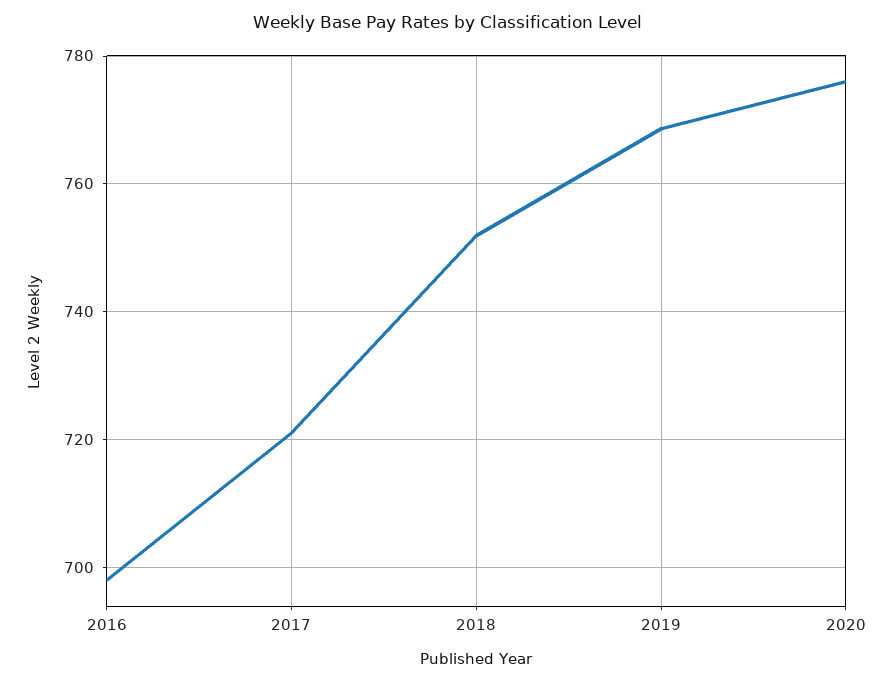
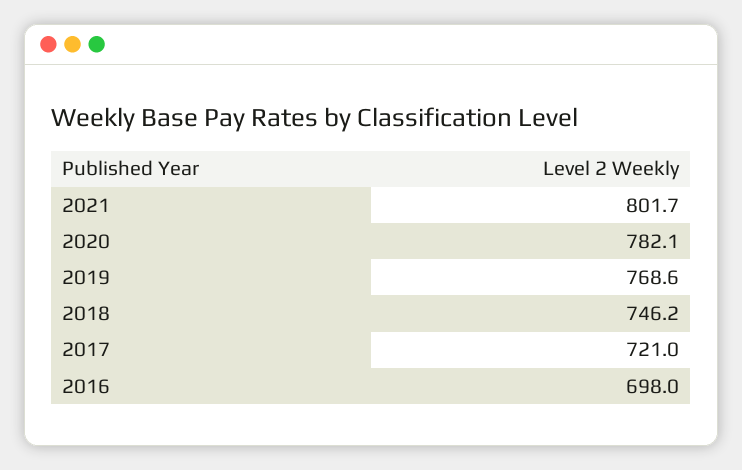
2018: 752 -> 746.2
2020: 776 -> 782.1
2021: none -> 801.7

